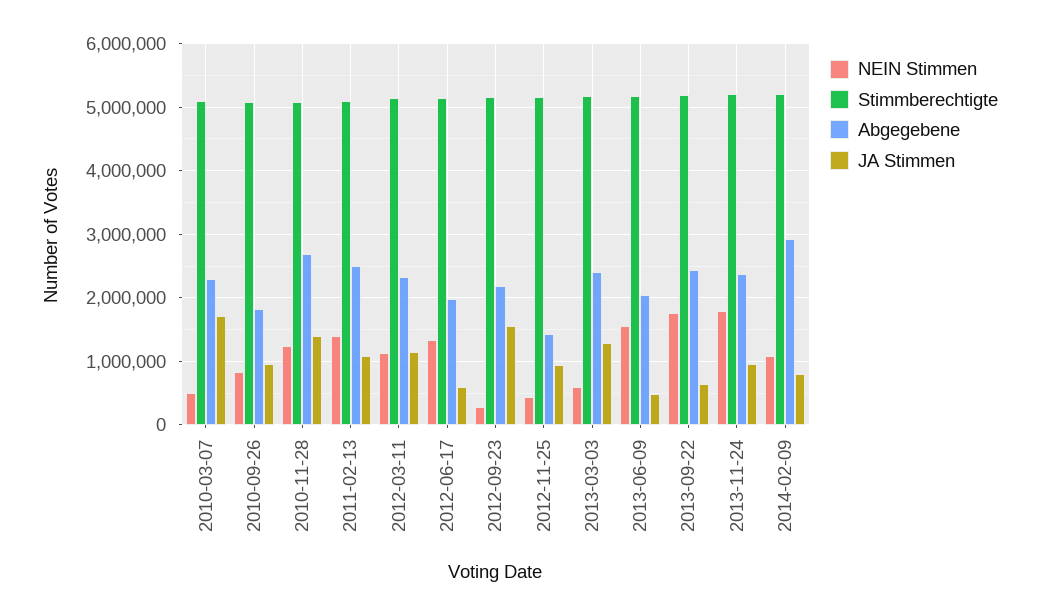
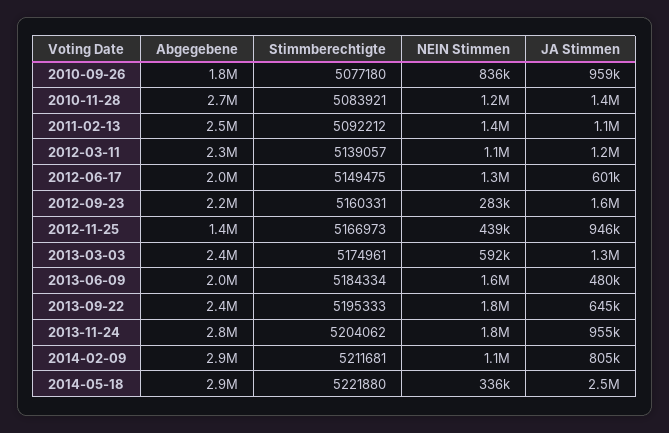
NEIN Stimmen, 2010-03-07: 500000 -> none
Stimmberechtigte, 2010-03-07: 5100000 -> none
Abgegebene, 2010-03-07: 2300000 -> none
JA Stimmen, 2010-03-07: 1700000 -> none
Abgegebene, 2013-11-24: 2400000 -> 2800000
Abgegebene, 2014-05-18: none -> 2900000
Stimmberechtigte, 2014-05-18: none -> 5221880
NEIN Stimmen, 2014-05-18: none -> 336000
JA Stimmen, 2014-05-18: none -> 2500000

